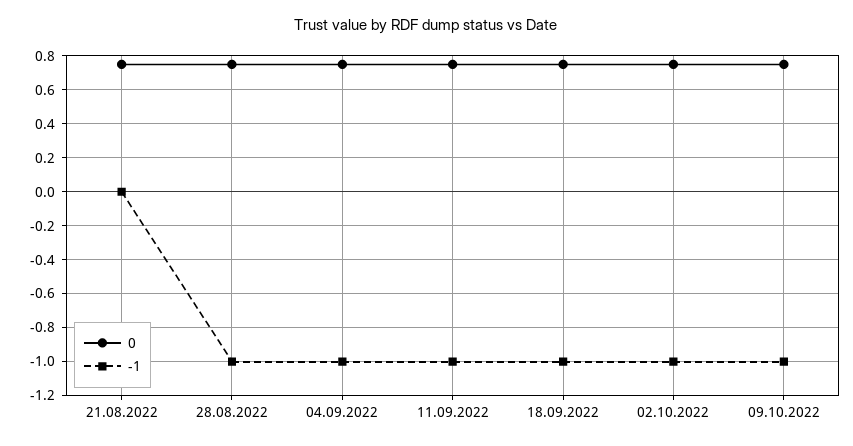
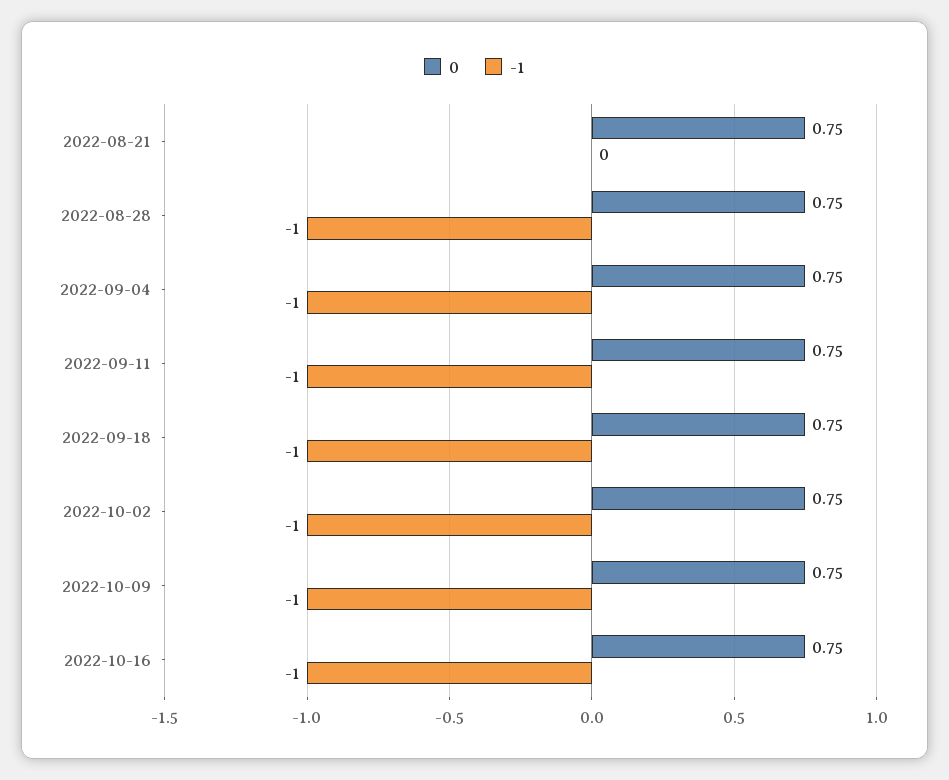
0, 2022-10-16: none -> 0.75
-1, 2022-10-16: none -> -1

